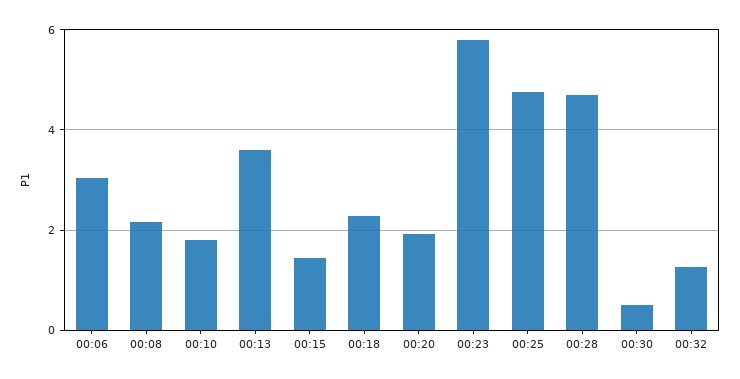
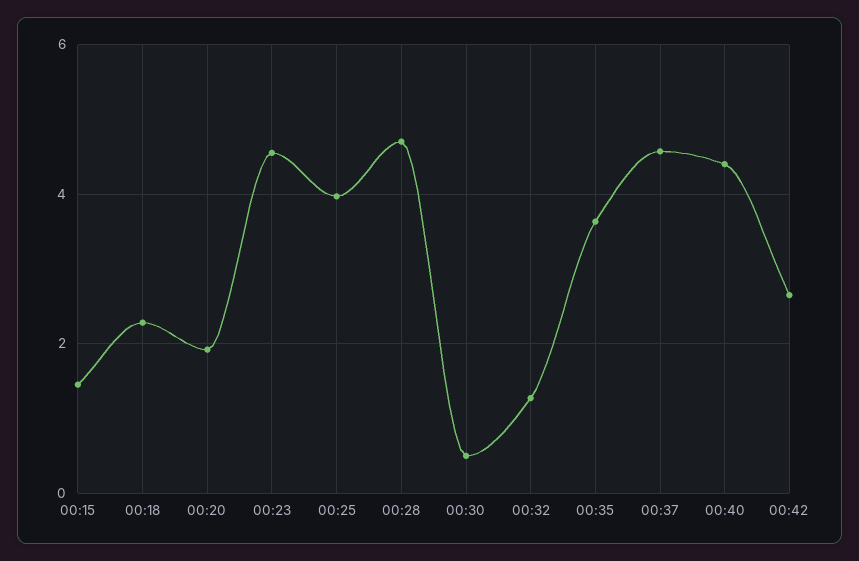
00:06: 3 -> none
00:08: 2.2 -> none
00:10: 1.8 -> none
00:13: 3.6 -> none
00:23: 5.8 -> 4.6
00:25: 4.8 -> 4
00:35: none -> 3.6
00:37: none -> 4.6
00:40: none -> 4.4
00:42: none -> 2.6

